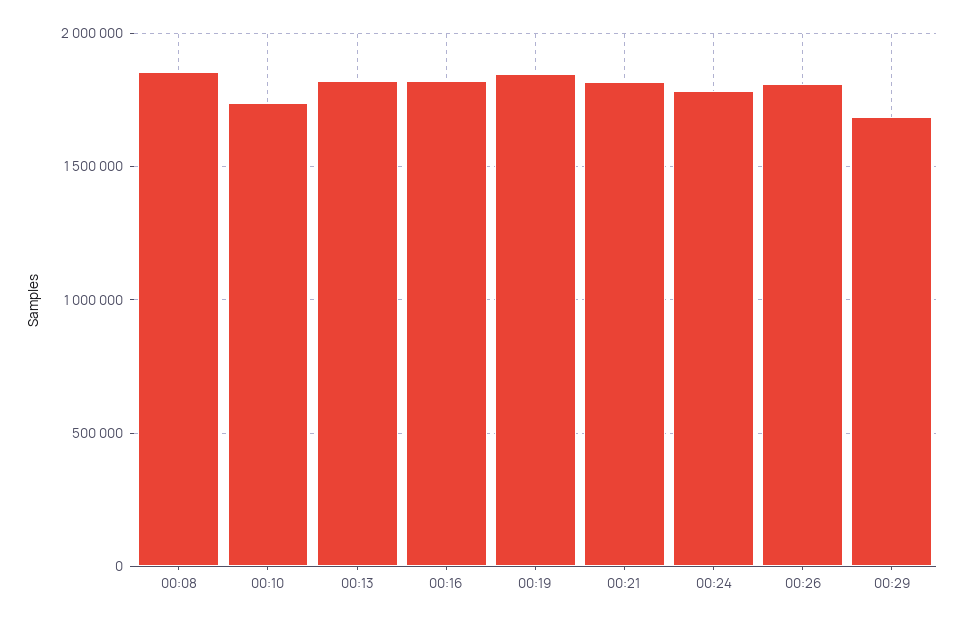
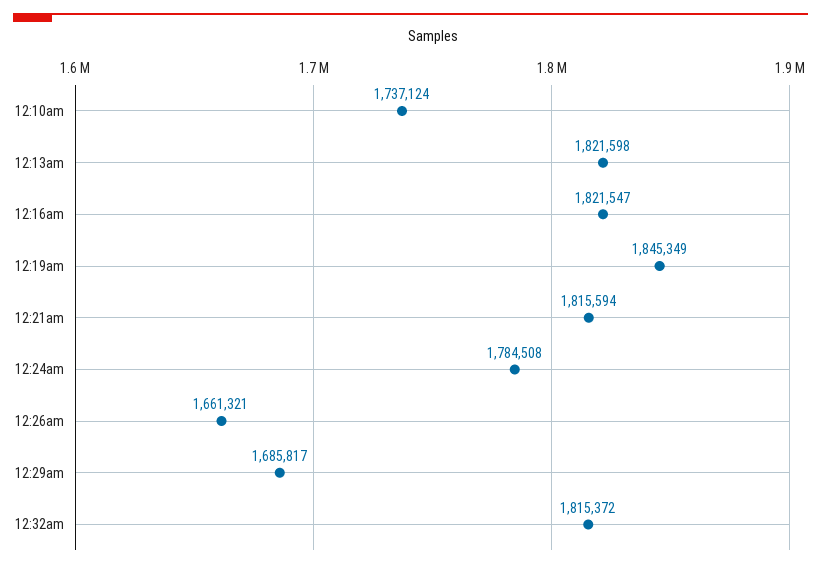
00:08: 1850000 -> none
00:26: 1800000 -> 1661321
12:32am: none -> 1815372

